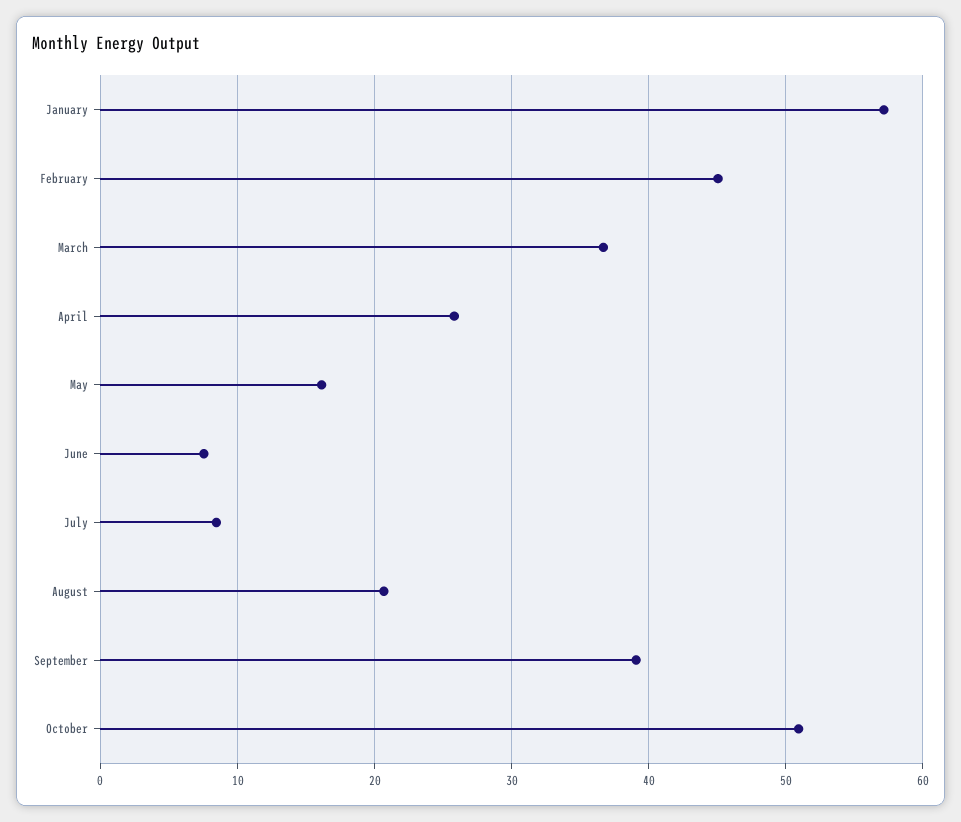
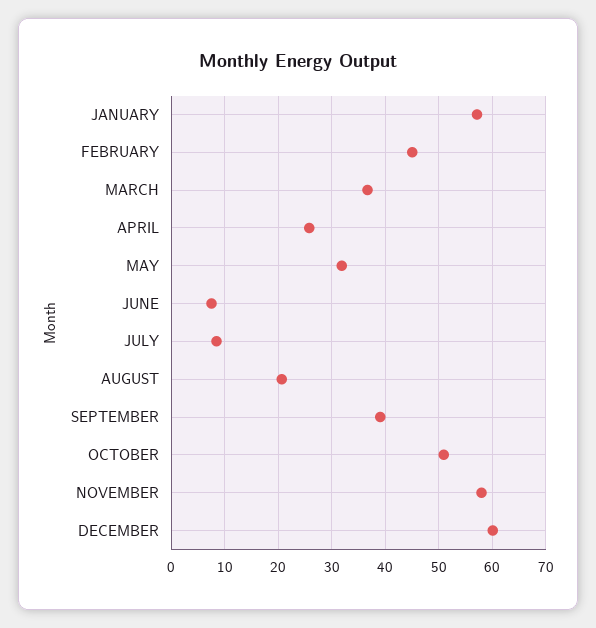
May: 16 -> 32
NOVEMBER: none -> 58
DECEMBER: none -> 60

